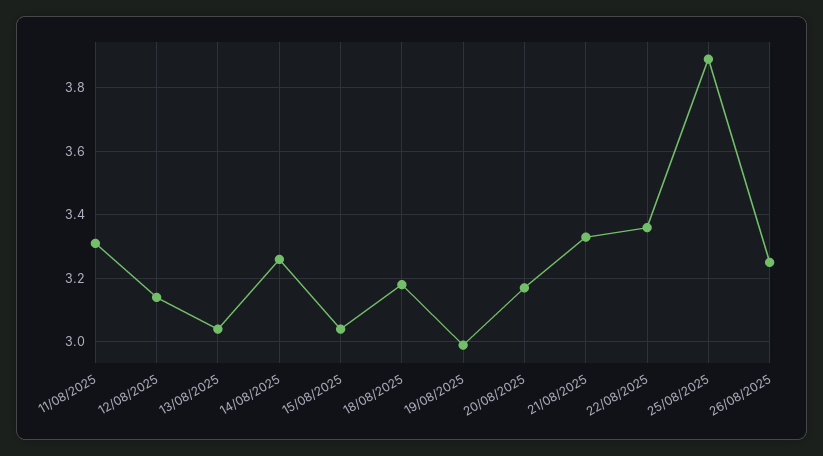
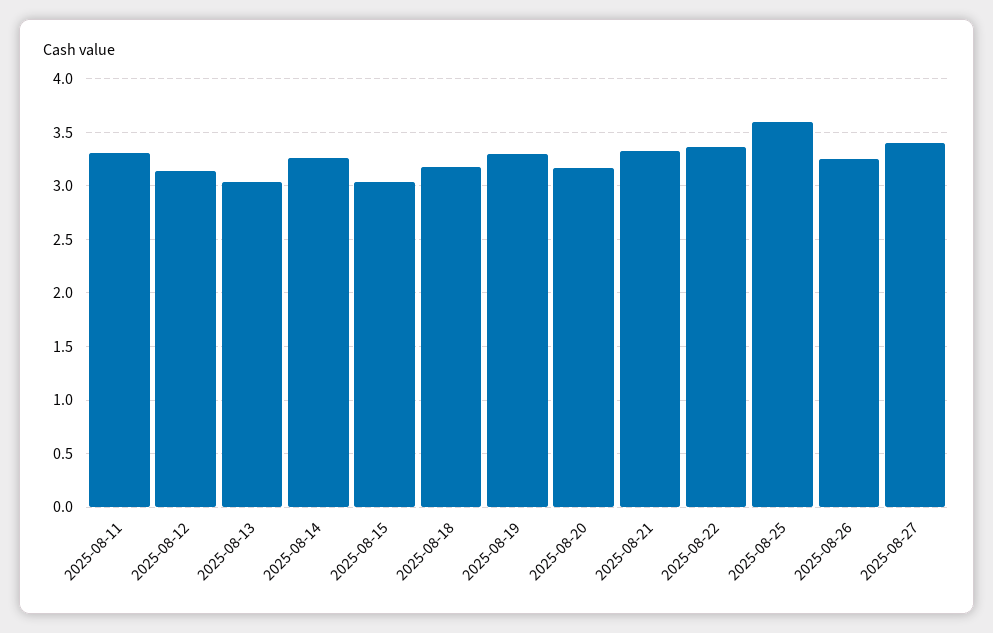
19/08/2025: 3 -> 3.3
25/08/2025: 3.9 -> 3.6
2025-08-27: none -> 3.4

